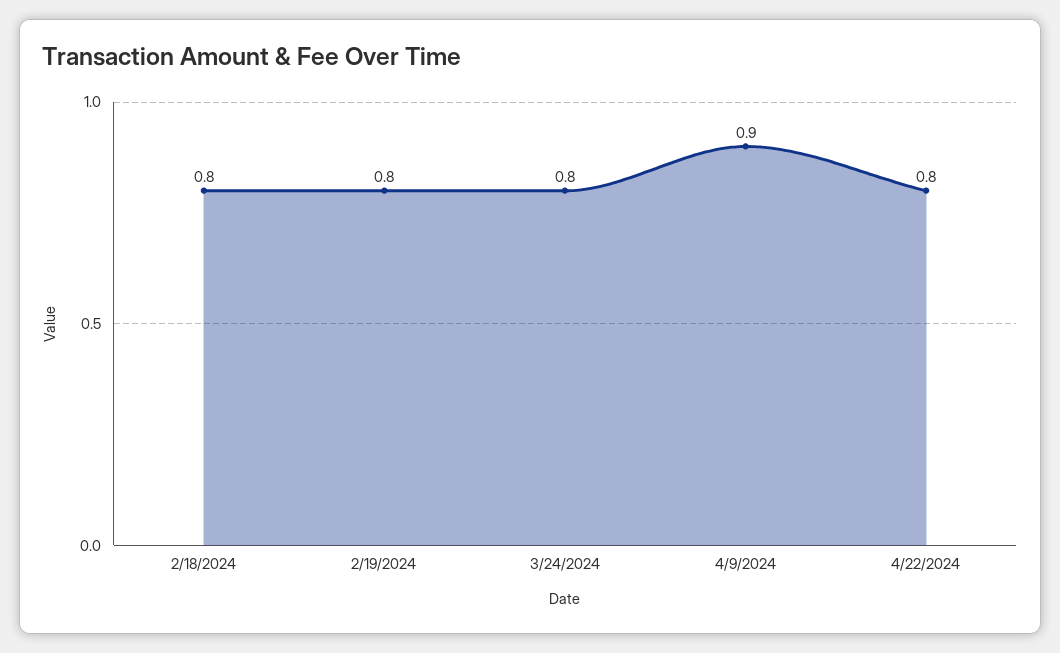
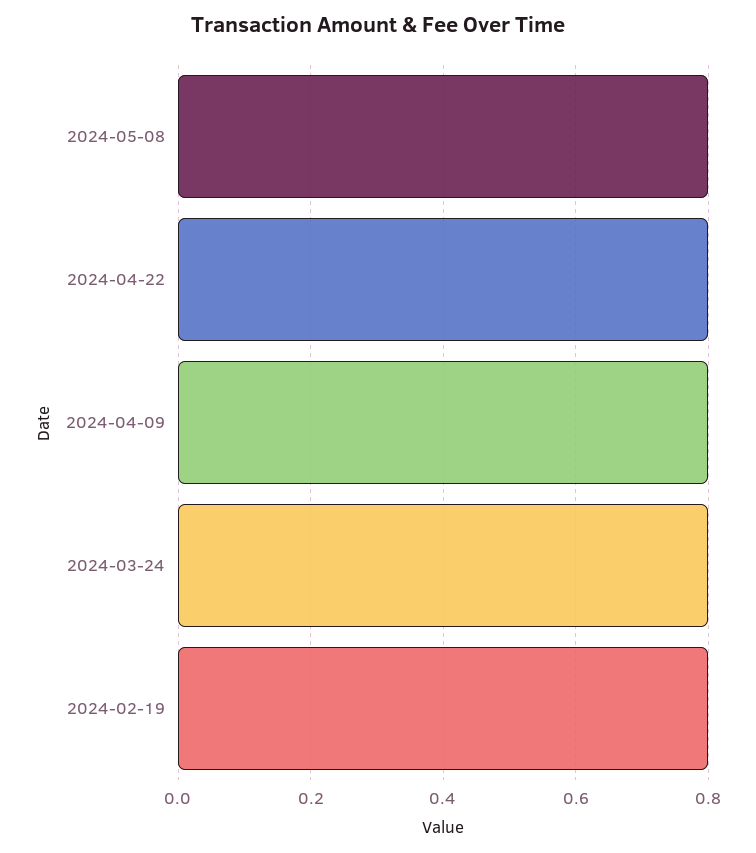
2/18/2024: 0.8 -> none
4/9/2024: 0.9 -> 0.8
2024-05-08: none -> 0.8

